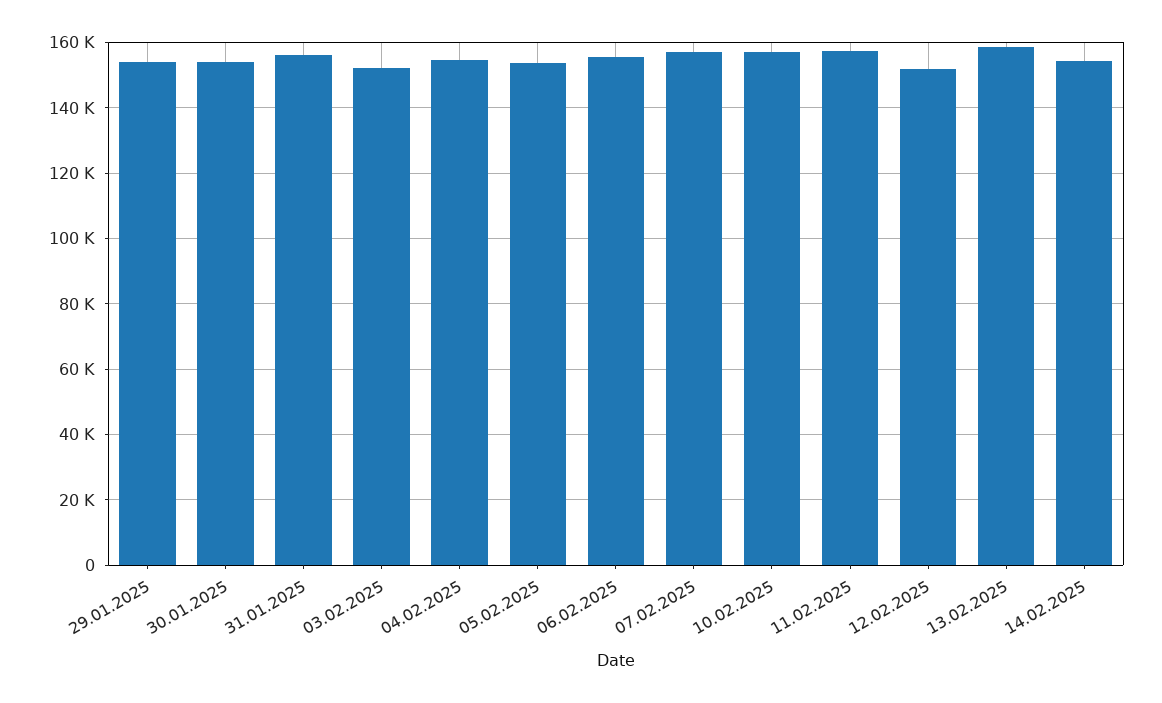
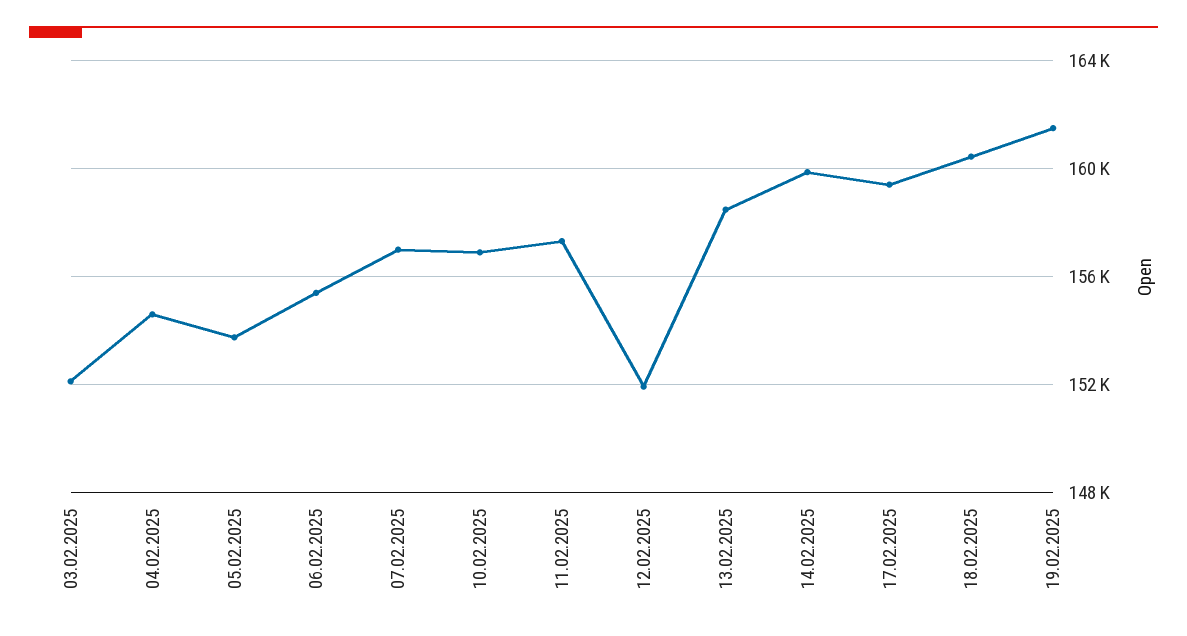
29.01.2025: 154000 -> none
30.01.2025: 154000 -> none
31.01.2025: 156000 -> none
14.02.2025: 154000 -> 160000
17.02.2025: none -> 159500
18.02.2025: none -> 160500
19.02.2025: none -> 161500

